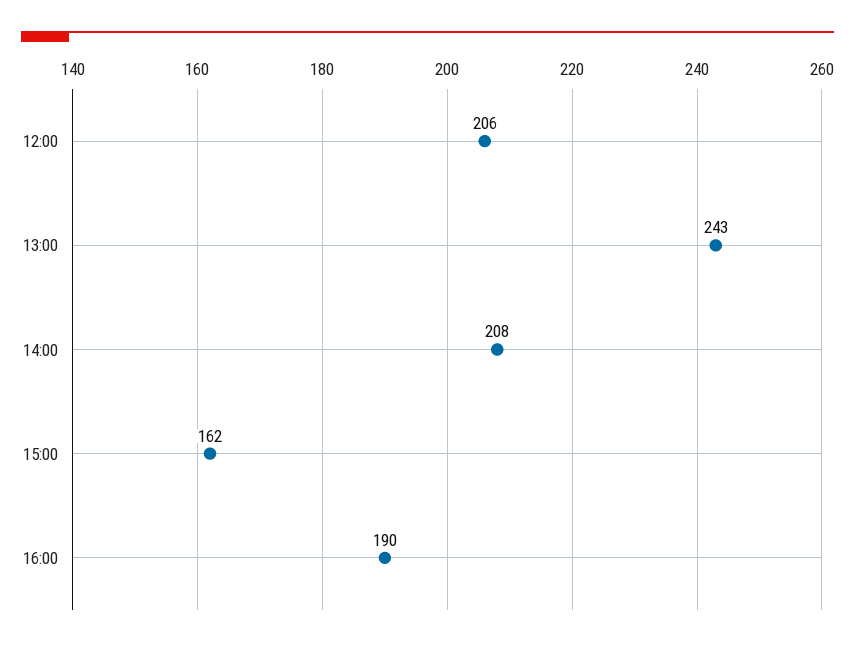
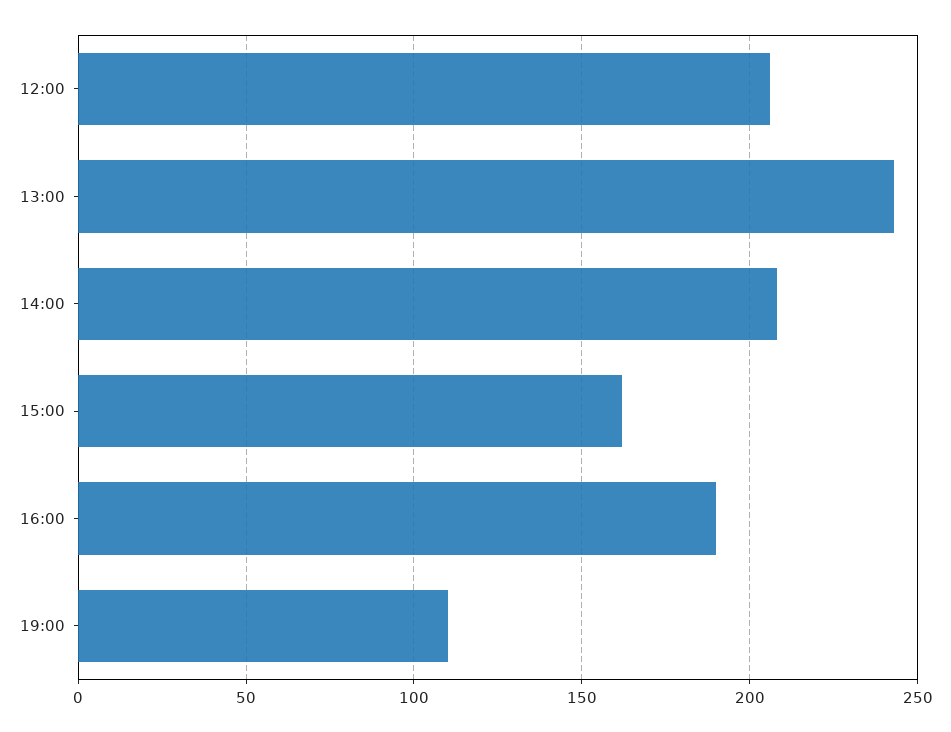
19:00: none -> 110

